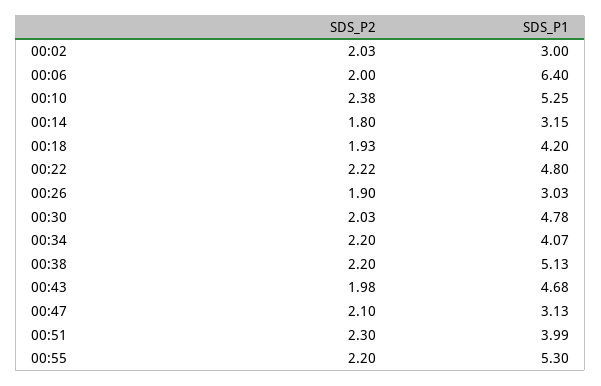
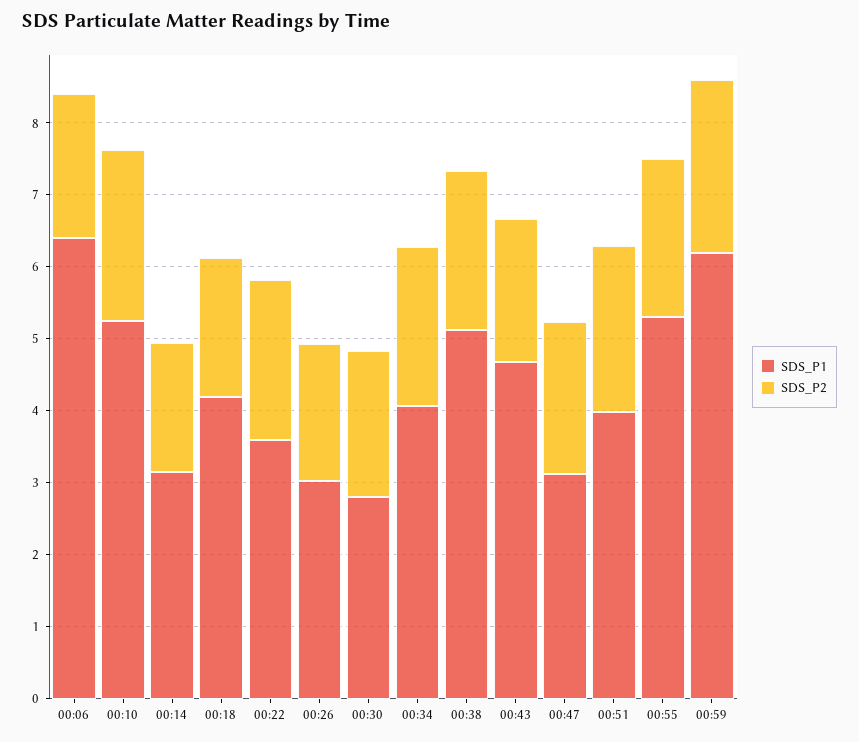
SDS_P2, 00:02: 2.03 -> none
SDS_P1, 00:02: 3 -> none
SDS_P1, 00:22: 4.8 -> 3.6
SDS_P1, 00:30: 4.78 -> 2.8
SDS_P1, 00:59: none -> 6.2
SDS_P2, 00:59: none -> 2.4

